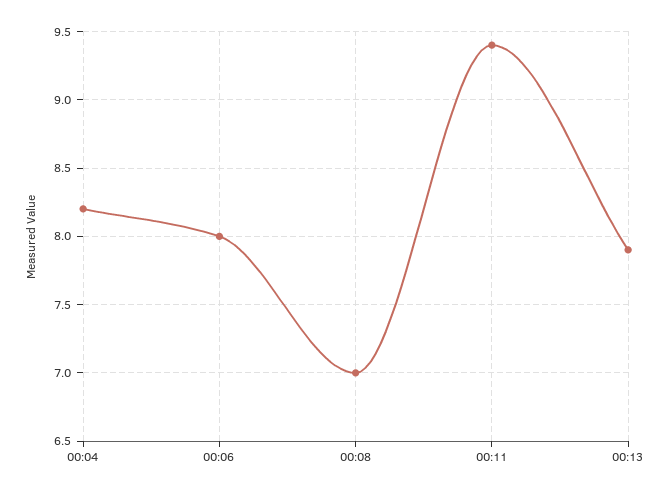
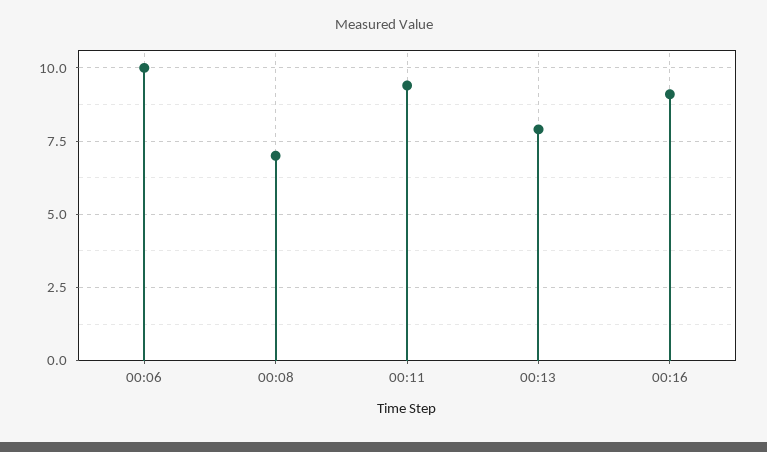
00:04: 8.2 -> none
00:06: 8 -> 10
00:16: none -> 9

